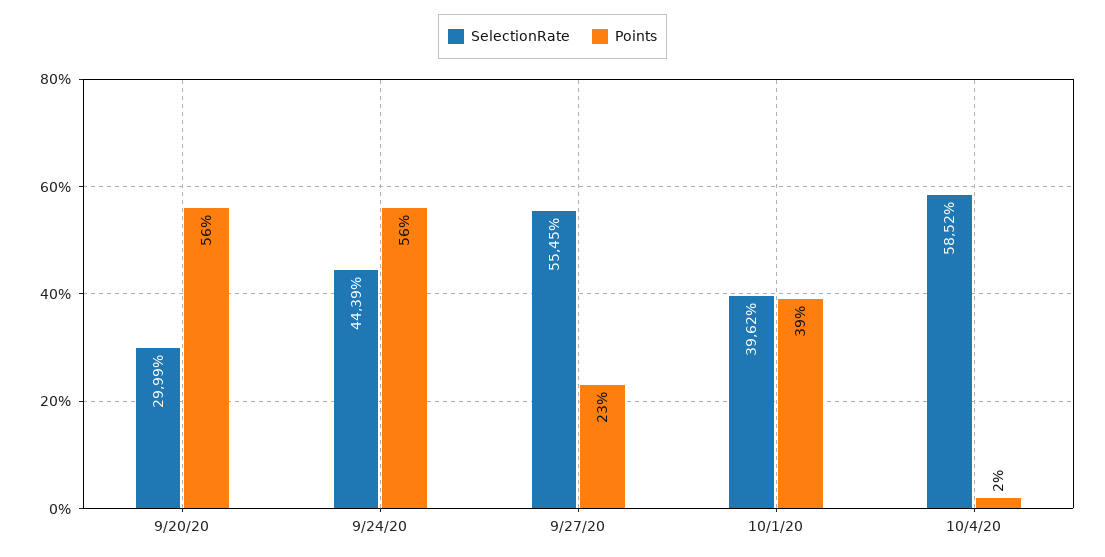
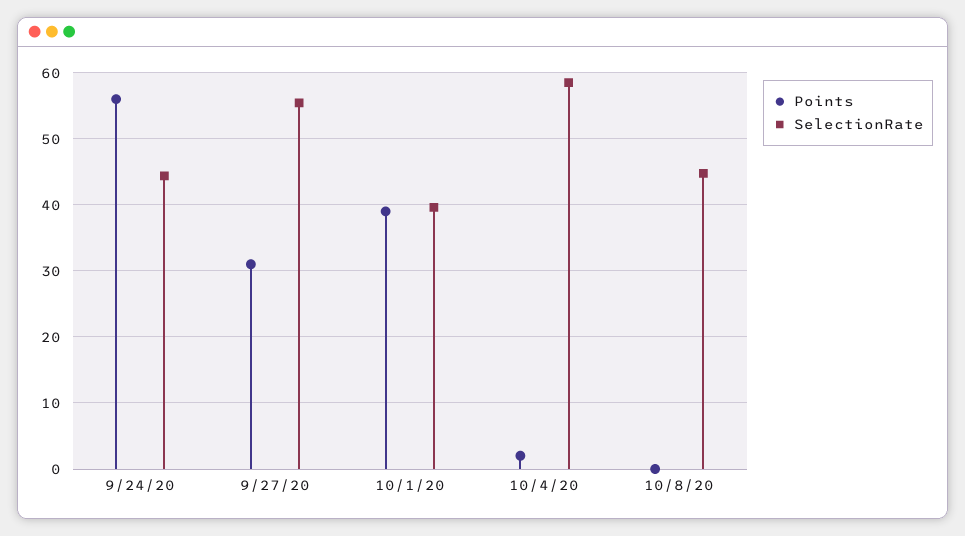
SelectionRate, 9/20/20: 29.99 -> none
Points, 9/20/20: 56 -> none
Points, 9/27/20: 23 -> 31
Points, 10/8/20: none -> 0
SelectionRate, 10/8/20: none -> 45

